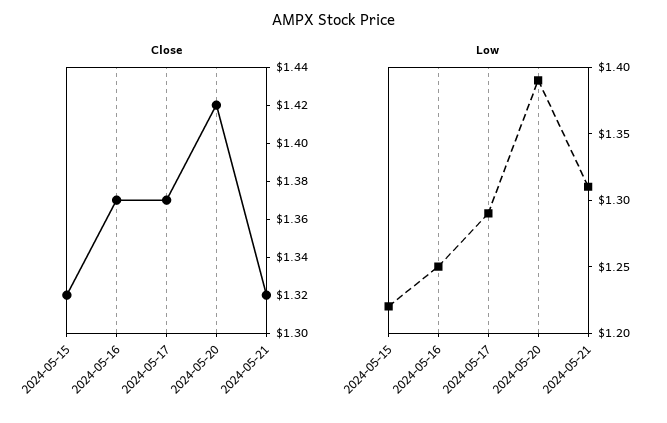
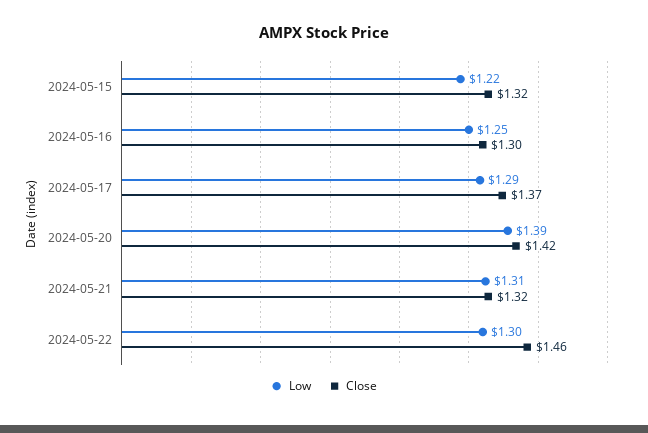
Close, 2024-05-16: 1.37 -> 1.3
Low, 2024-05-22: none -> 1.3
Close, 2024-05-22: none -> 1.46

